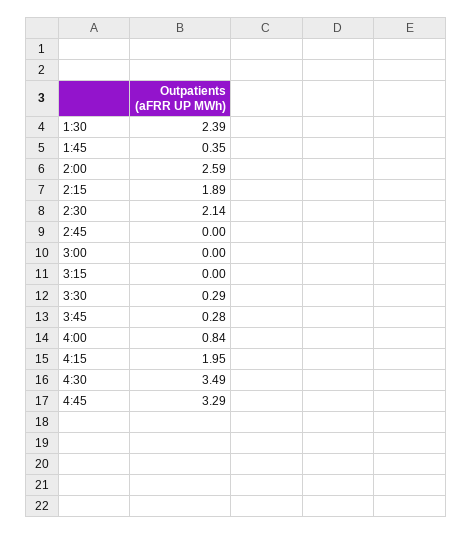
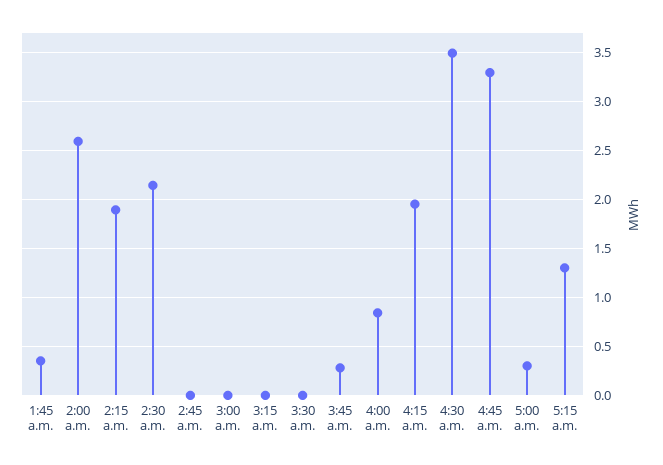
1:30: 2.39 -> none
3:30: 0.29 -> 0
5:00 a.m.: none -> 0.3
5:15 a.m.: none -> 1.3

